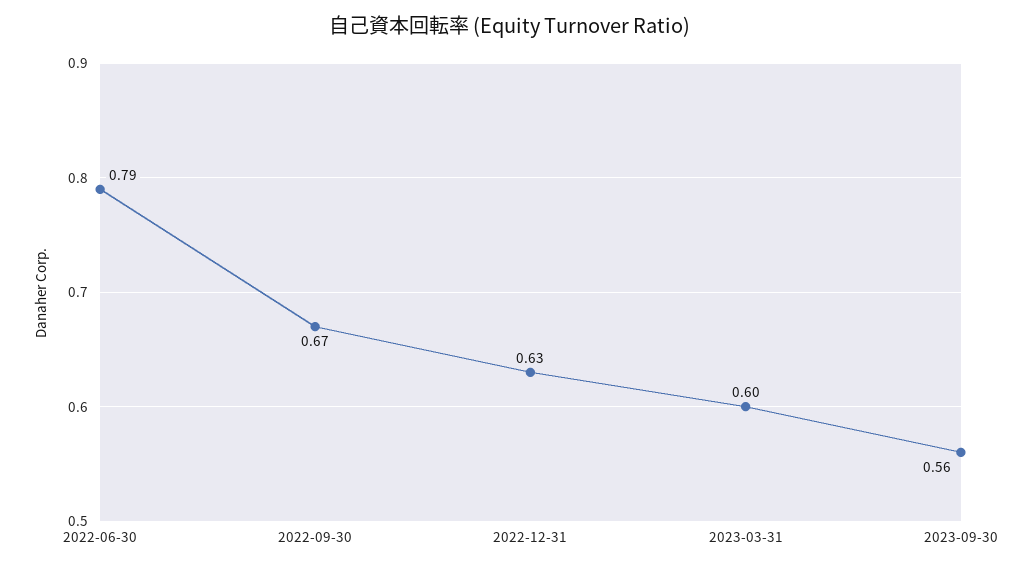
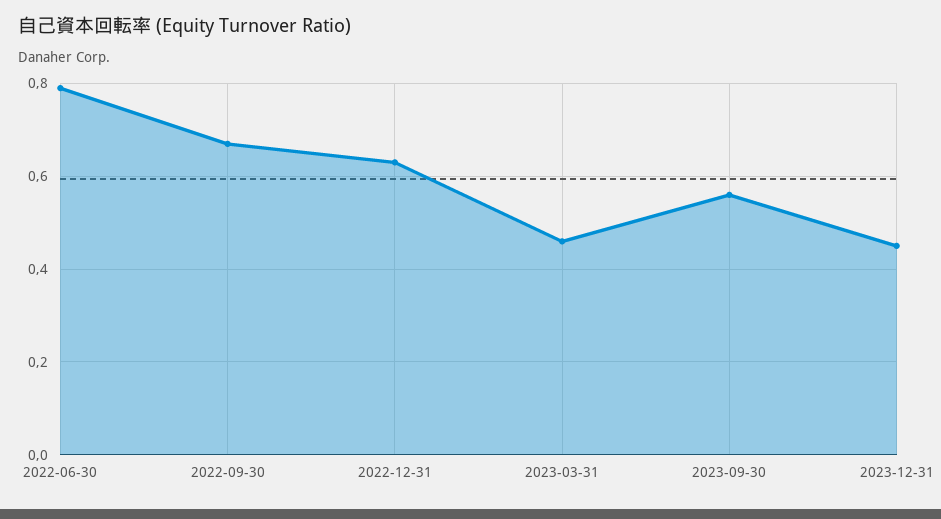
2023-03-31: 0.6 -> 0.45
2023-12-31: none -> 0.45

